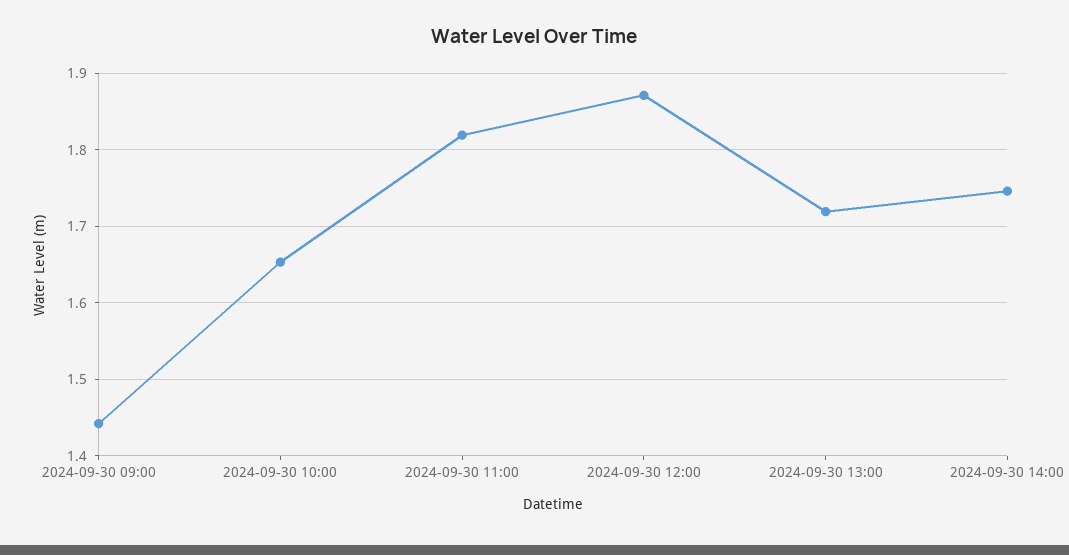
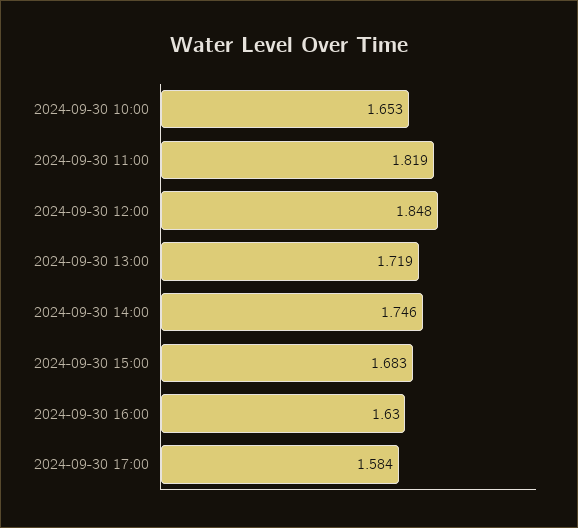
2024-09-30 09:00: 1.44 -> none
2024-09-30 12:00: 1.87 -> 1.848
2024-09-30 15:00: none -> 1.683
2024-09-30 16:00: none -> 1.63
2024-09-30 17:00: none -> 1.584

